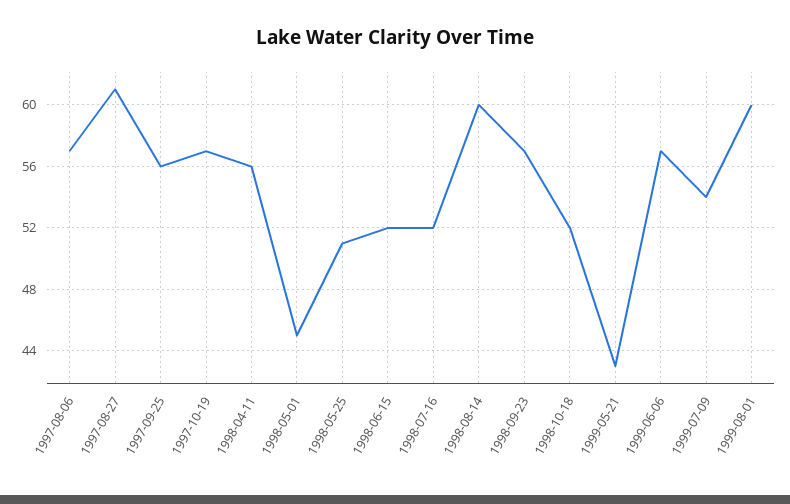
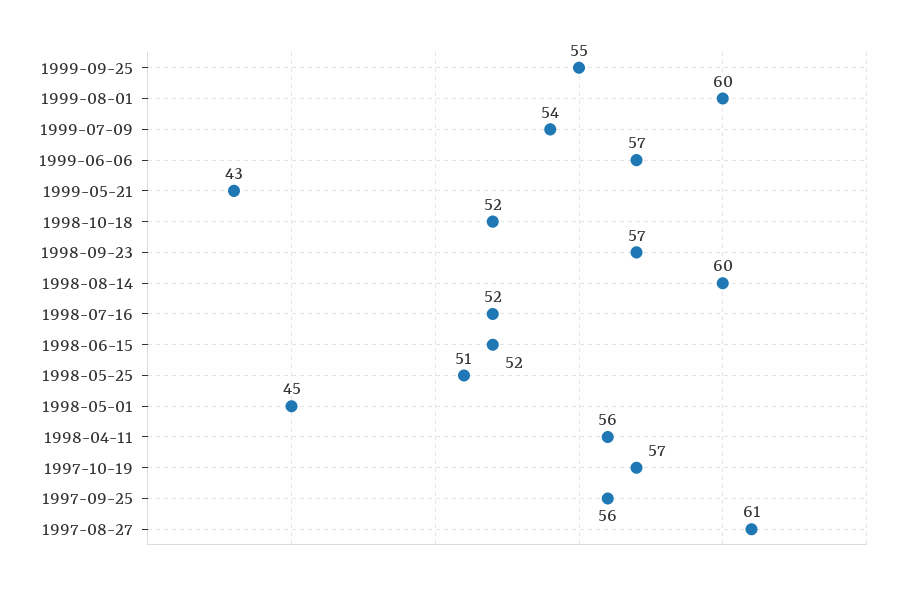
1997-08-06: 57 -> none
1999-09-25: none -> 55

